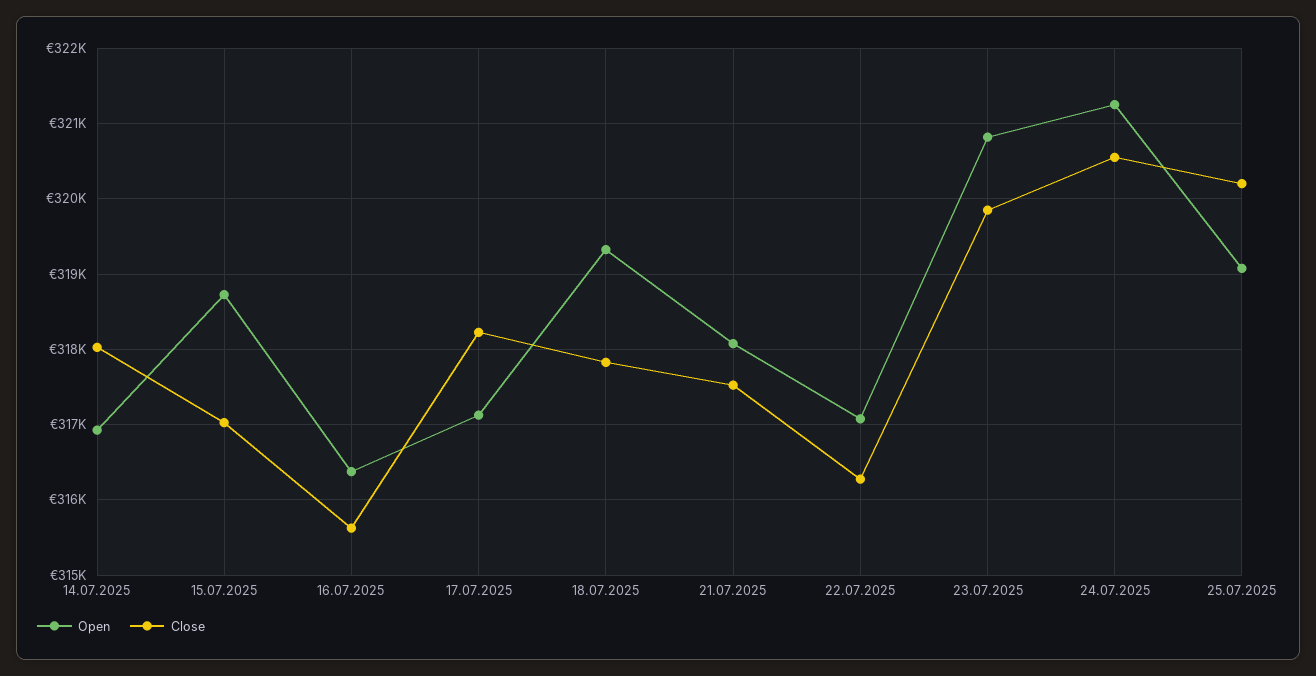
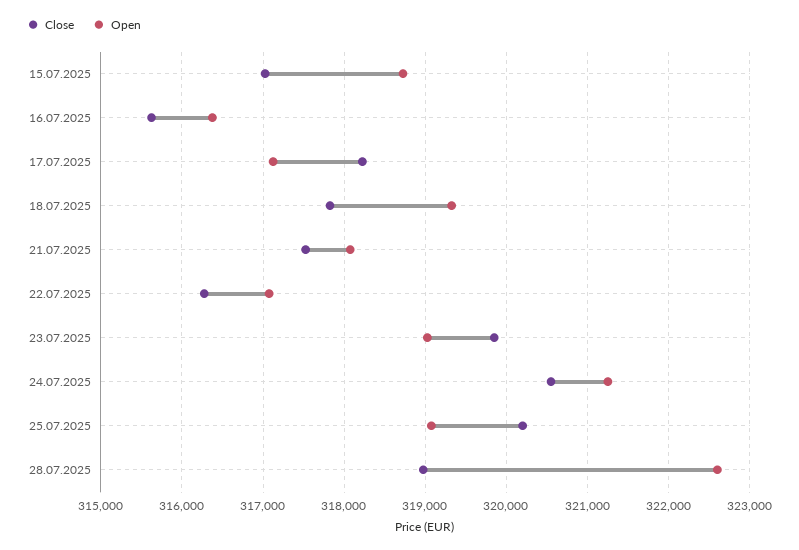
Open, 14.07.2025: 316900 -> none
Close, 14.07.2025: 318000 -> none
Open, 23.07.2025: 320800 -> 319000
Close, 28.07.2025: none -> 319000
Open, 28.07.2025: none -> 322600

